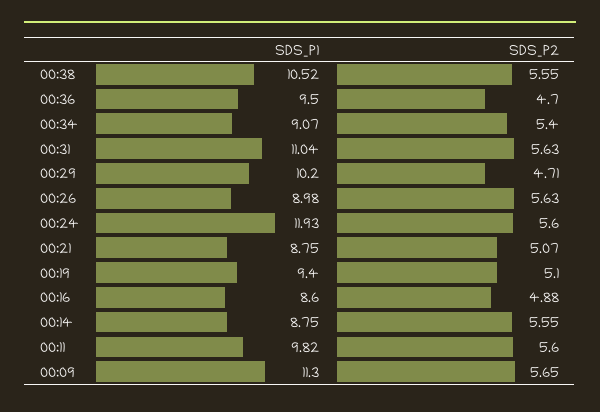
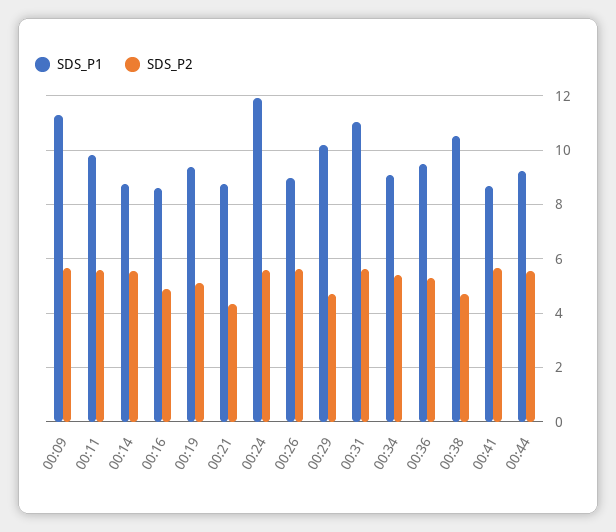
SDS_P2, 00:38: 5.55 -> 4.75
SDS_P2, 00:36: 4.7 -> 5.25
SDS_P2, 00:21: 5.07 -> 4.25
SDS_P1, 00:41: none -> 8.75
SDS_P2, 00:41: none -> 5.75
SDS_P1, 00:44: none -> 9.25
SDS_P2, 00:44: none -> 5.5

